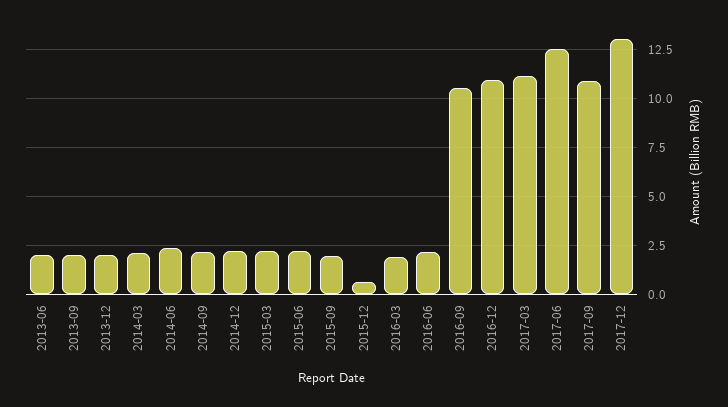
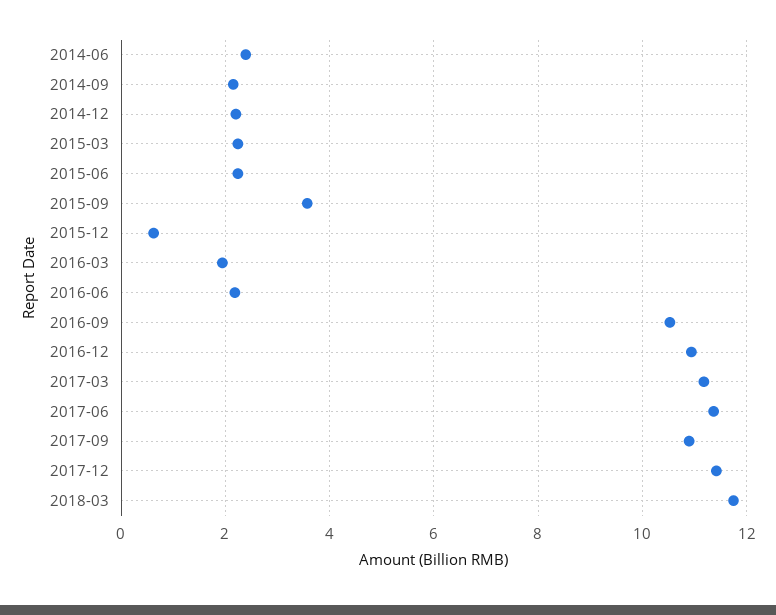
2013-06: 2 -> none
2013-09: 2 -> none
2013-12: 2 -> none
2014-03: 2 -> none
2015-09: 2 -> 3.6
2017-06: 12.5 -> 11.4
2017-12: 13 -> 11.4
2018-03: none -> 11.8

